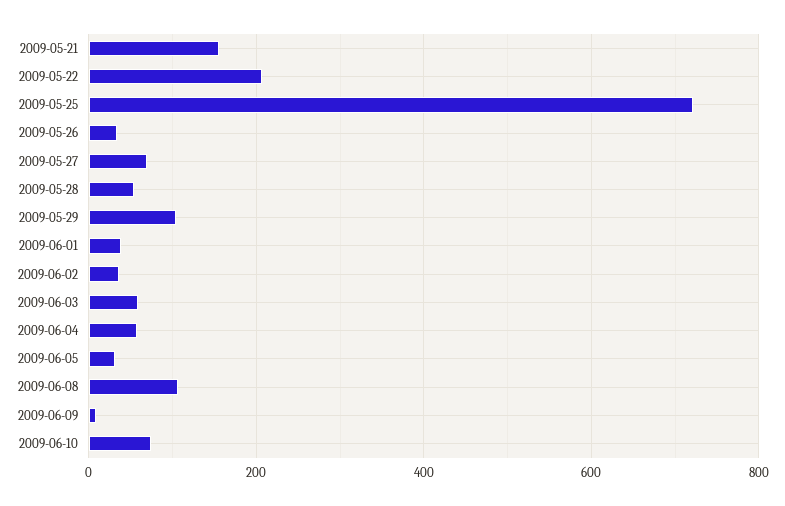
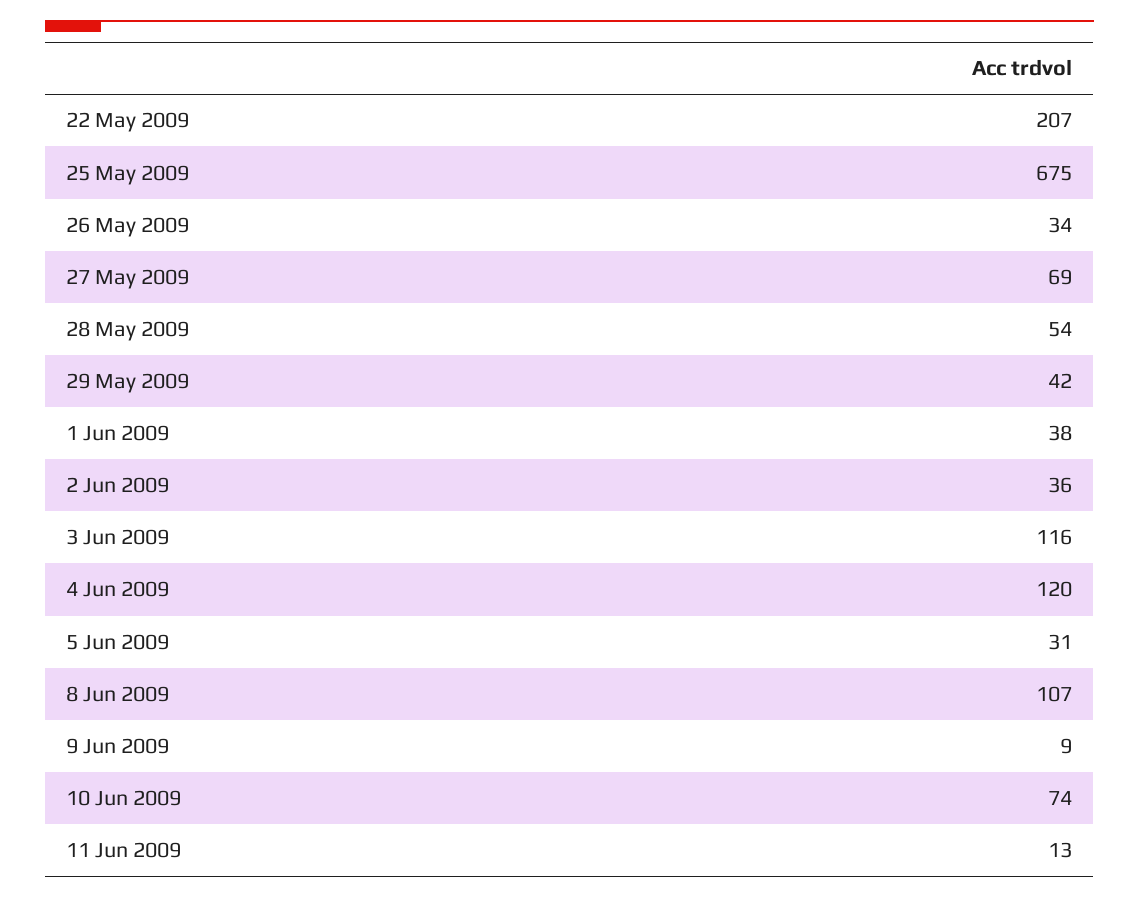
2009-05-21: 160 -> none
2009-05-25: 720 -> 675
2009-05-29: 100 -> 42
2009-06-03: 60 -> 116
2009-06-04: 60 -> 120
11 Jun 2009: none -> 13

